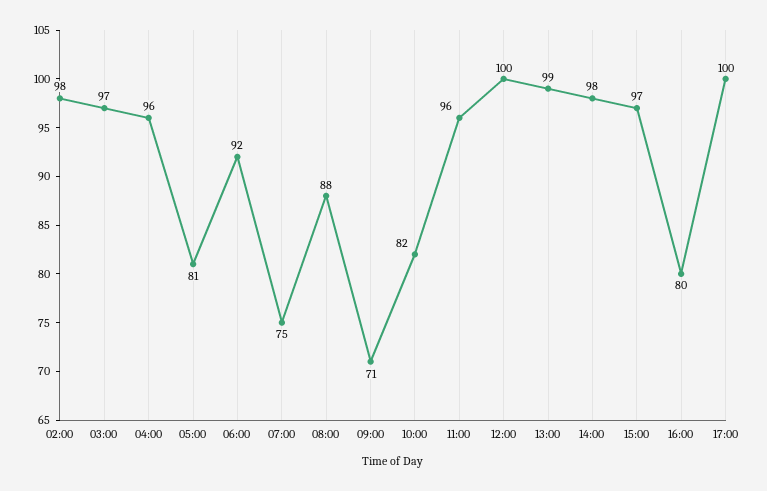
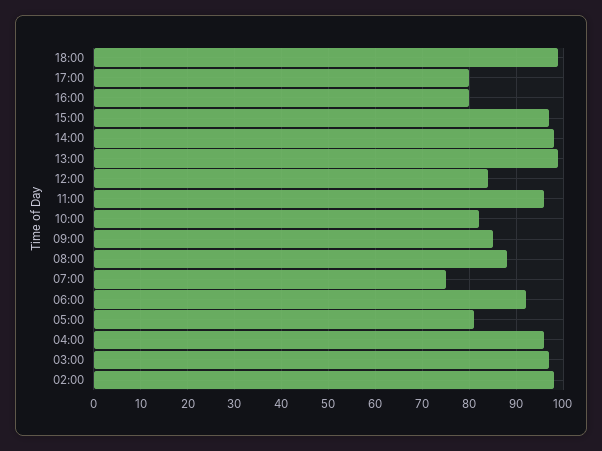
09:00: 71 -> 85
12:00: 100 -> 85
17:00: 100 -> 80
18:00: none -> 100

